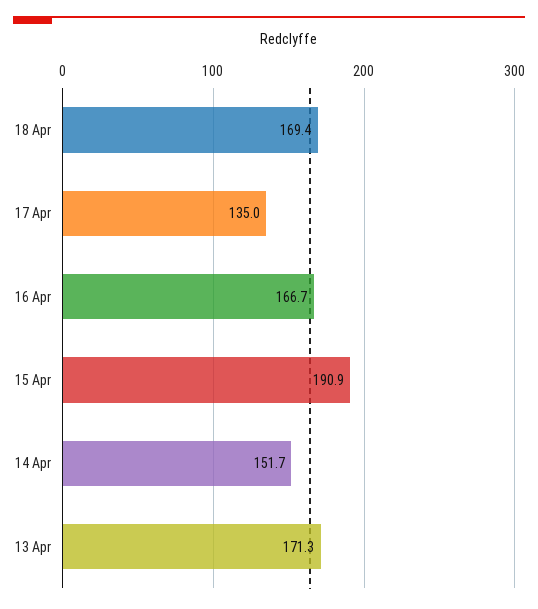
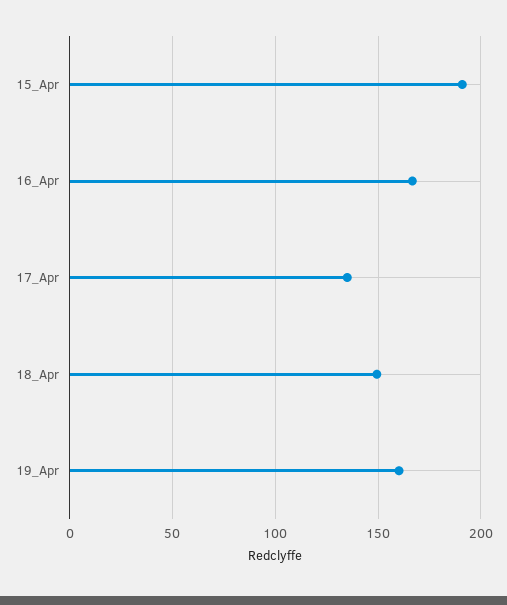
18 Apr: 169.4 -> 150
14 Apr: 151.7 -> none
13 Apr: 171.3 -> none
19_Apr: none -> 160

